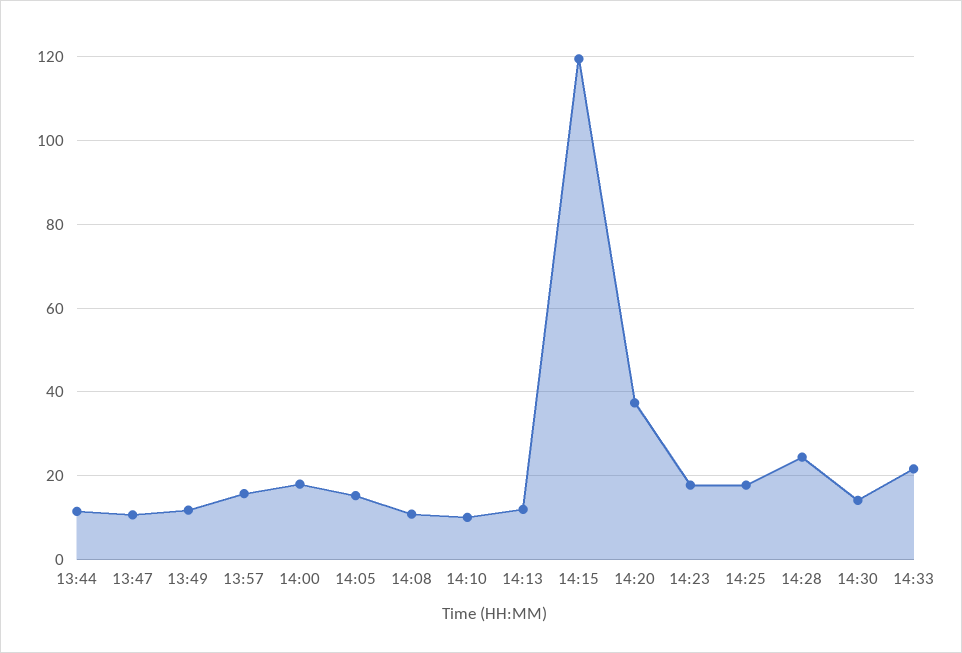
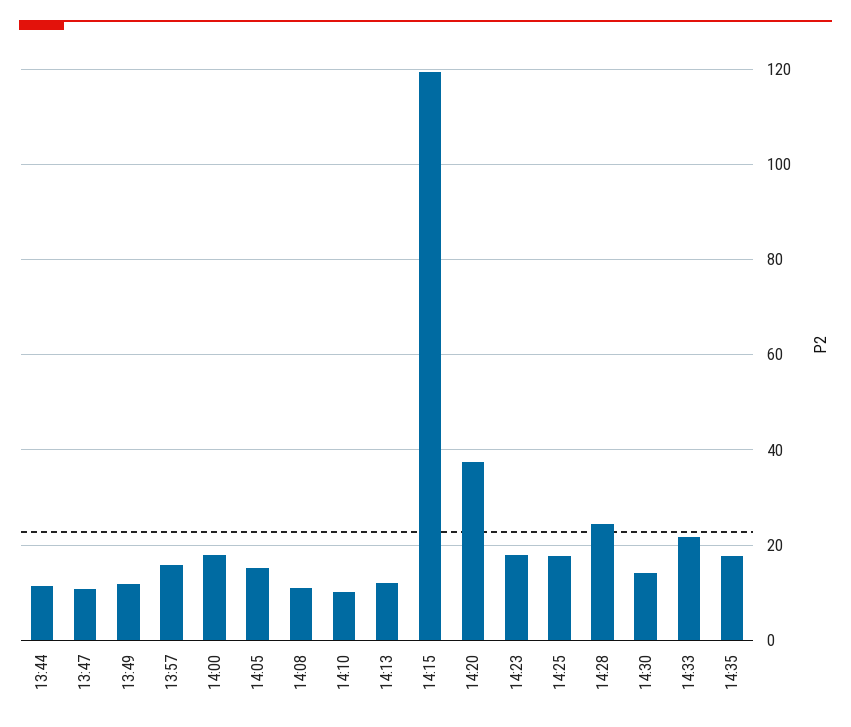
14:35: none -> 18

